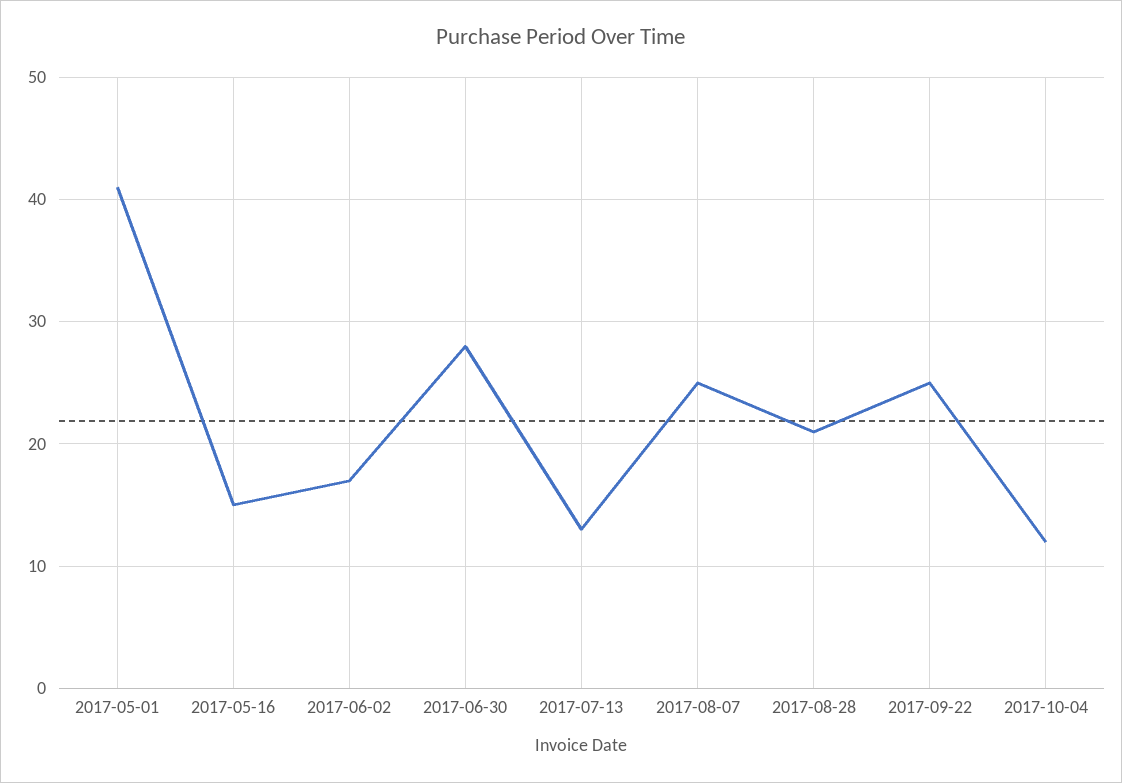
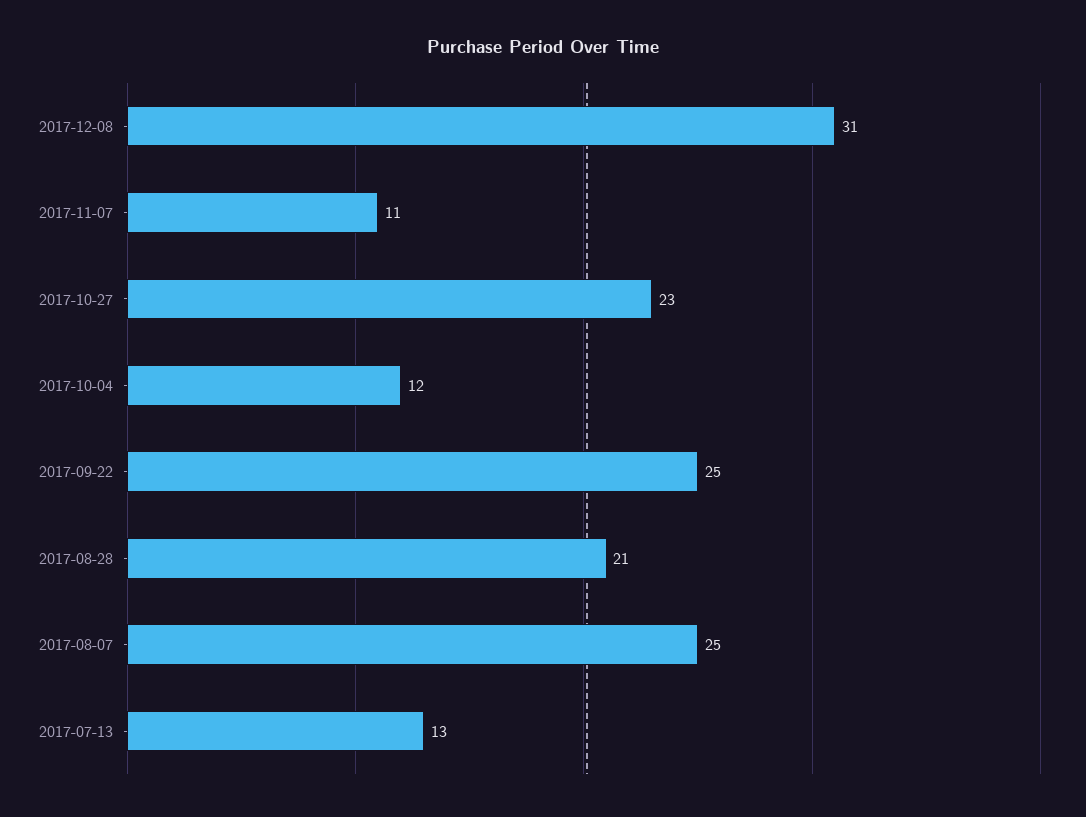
2017-05-01: 41 -> none
2017-05-16: 15 -> none
2017-06-02: 17 -> none
2017-06-30: 28 -> none
2017-12-08: none -> 31
2017-11-07: none -> 11
2017-10-27: none -> 23

